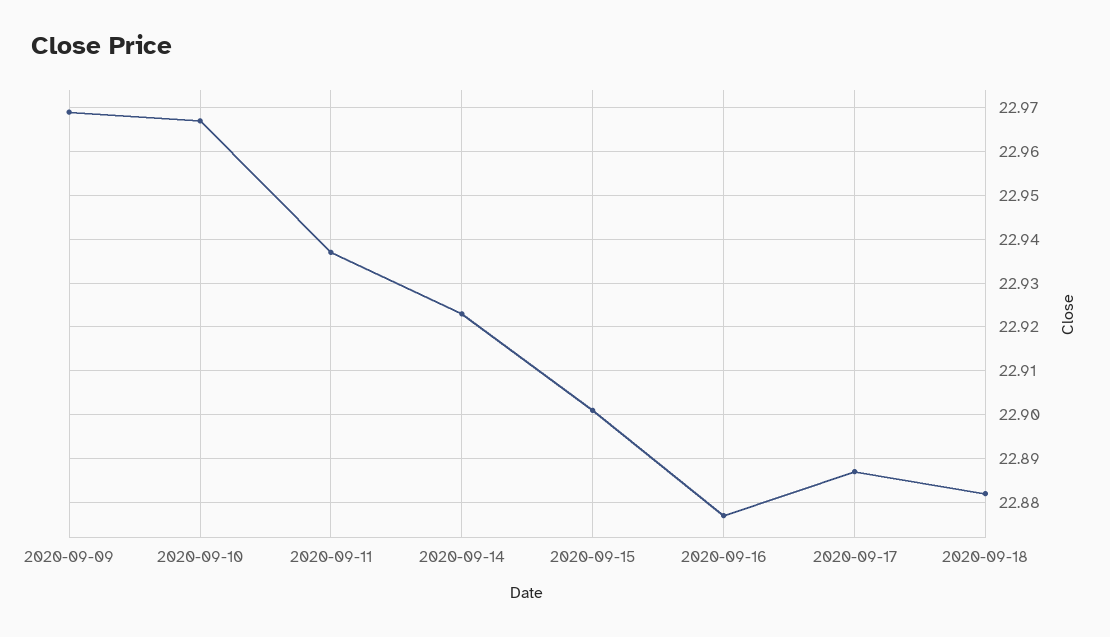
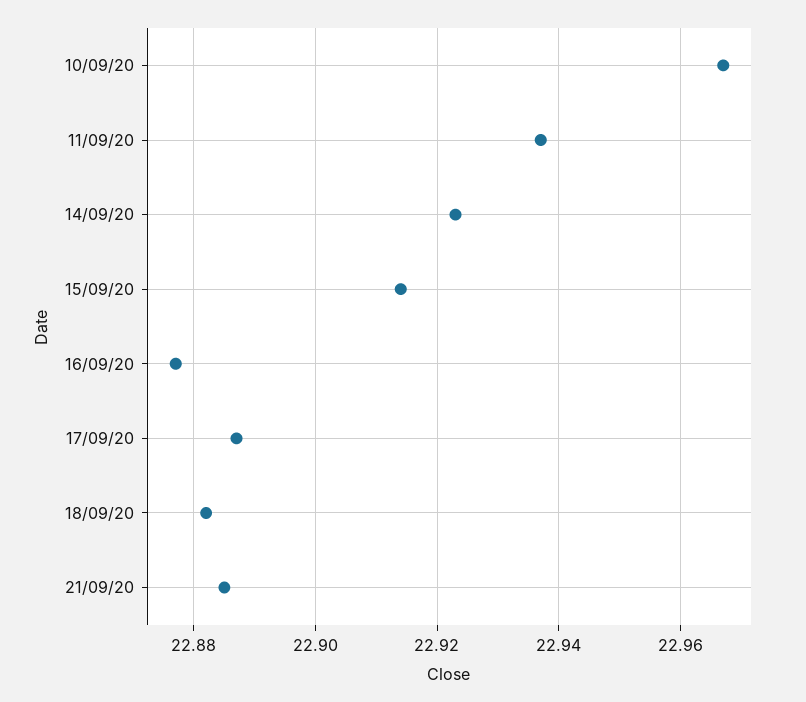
2020-09-09: 22.97 -> none
2020-09-15: 22.9 -> 22.915
21/09/20: none -> 22.885

